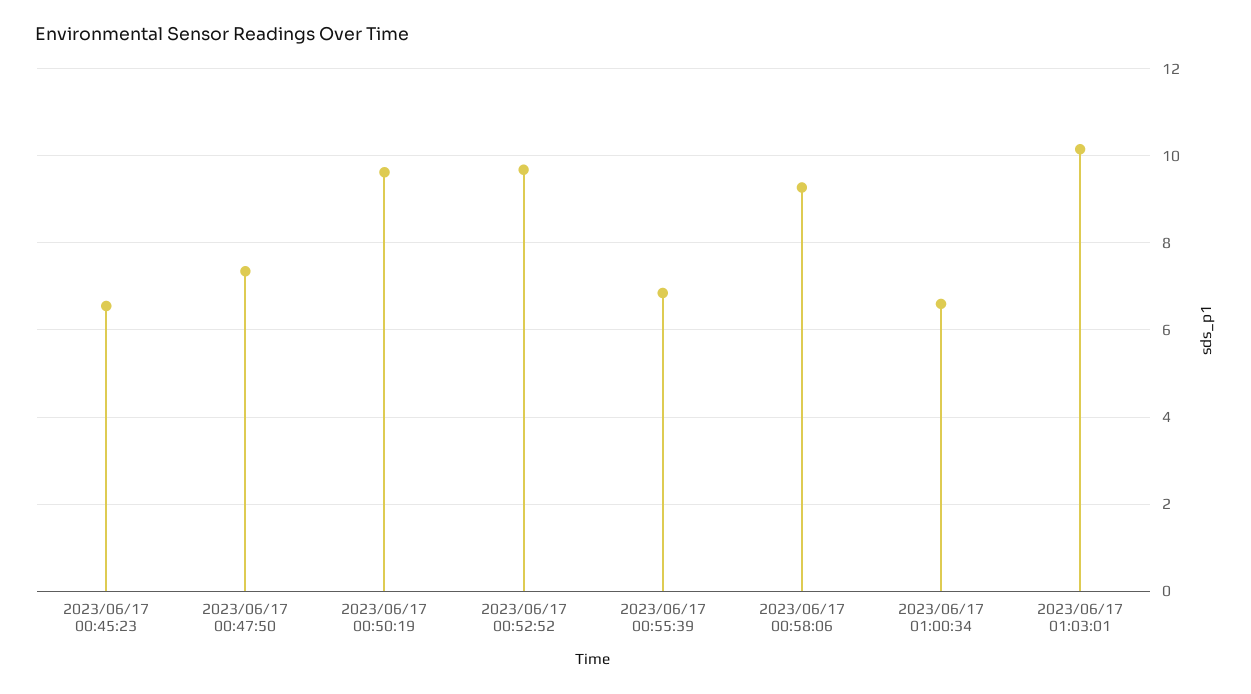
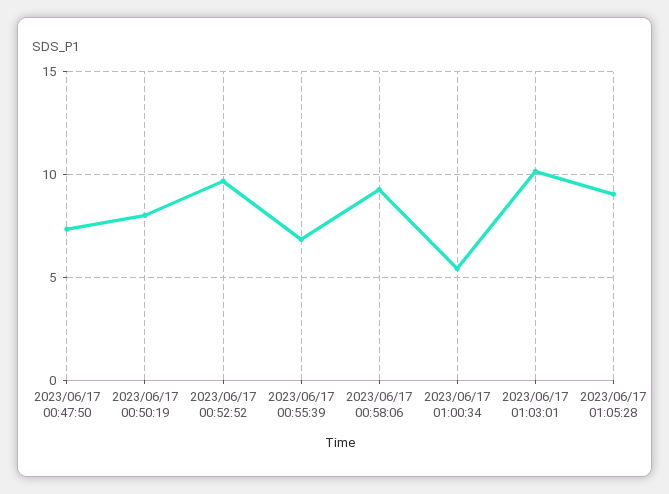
2023/06/17 00:45:23: 6.6 -> none
2023/06/17 00:50:19: 9.6 -> 8
2023/06/17 01:00:34: 6.6 -> 5.5
2023/06/17 01:05:28: none -> 9

